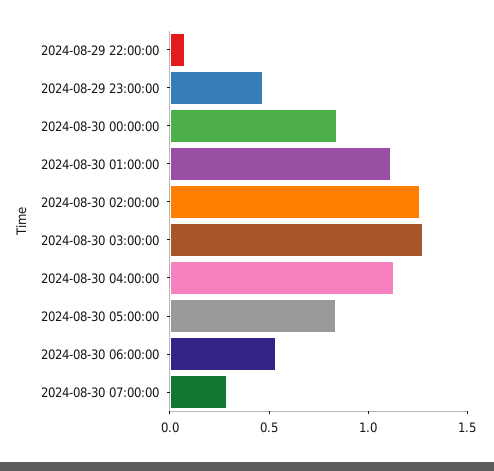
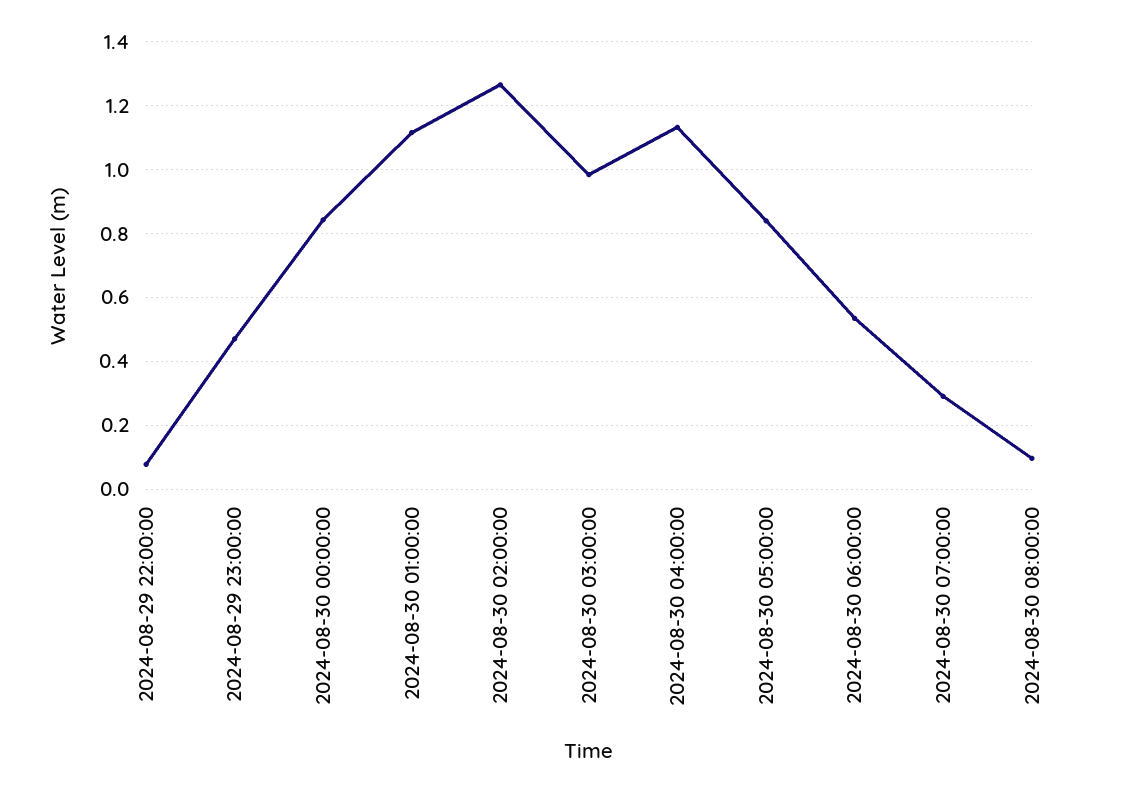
2024-08-30 03:00:00: 1.3 -> 0.98
2024-08-30 08:00:00: none -> 0.1

